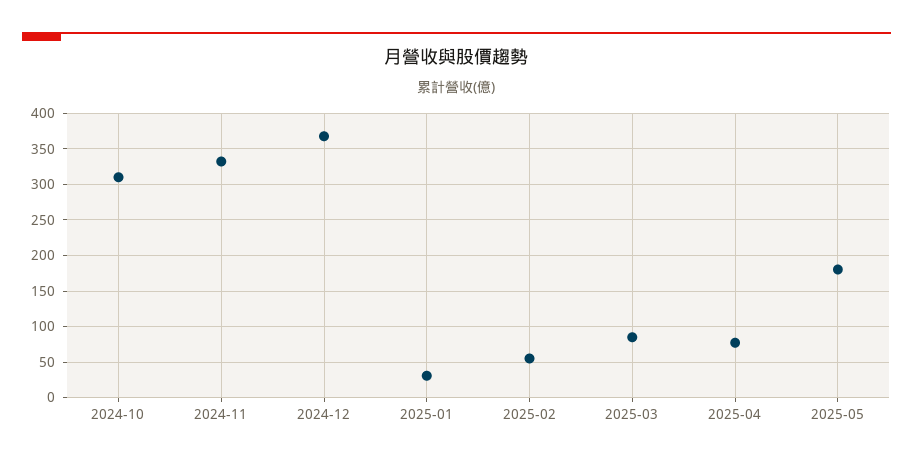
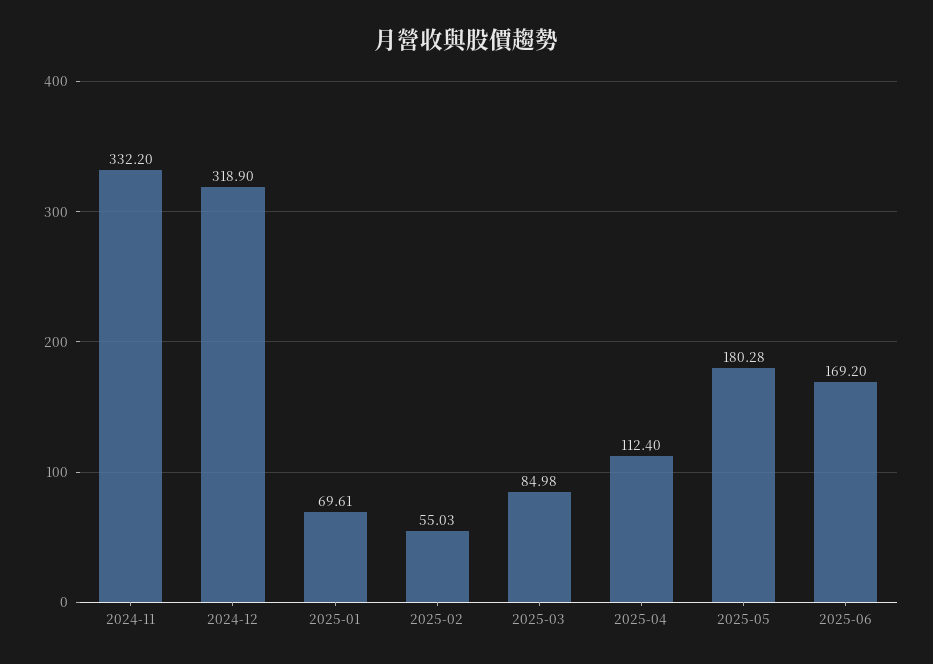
2024-10: 310 -> none
2024-12: 370 -> 318.9
2025-01: 30 -> 69.61
2025-04: 80 -> 112.4
2025-06: none -> 169.2

